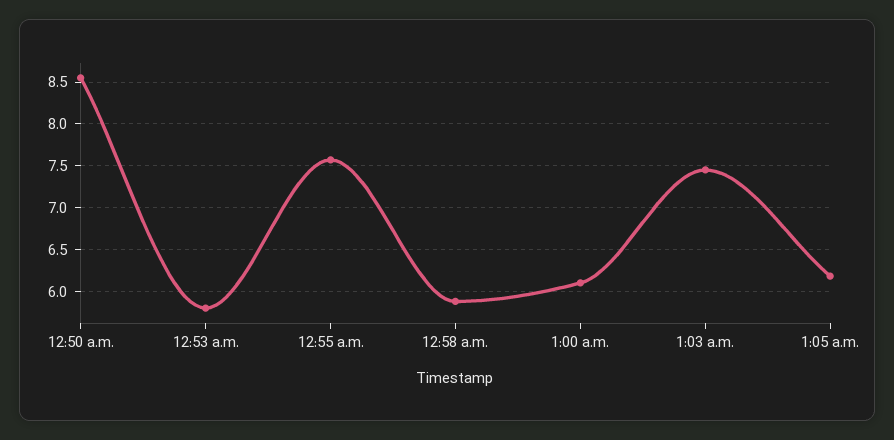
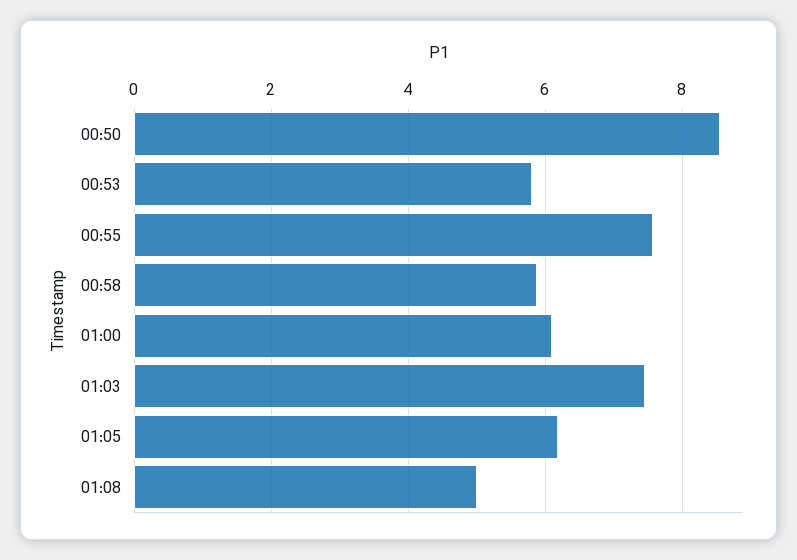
01:08: none -> 5

